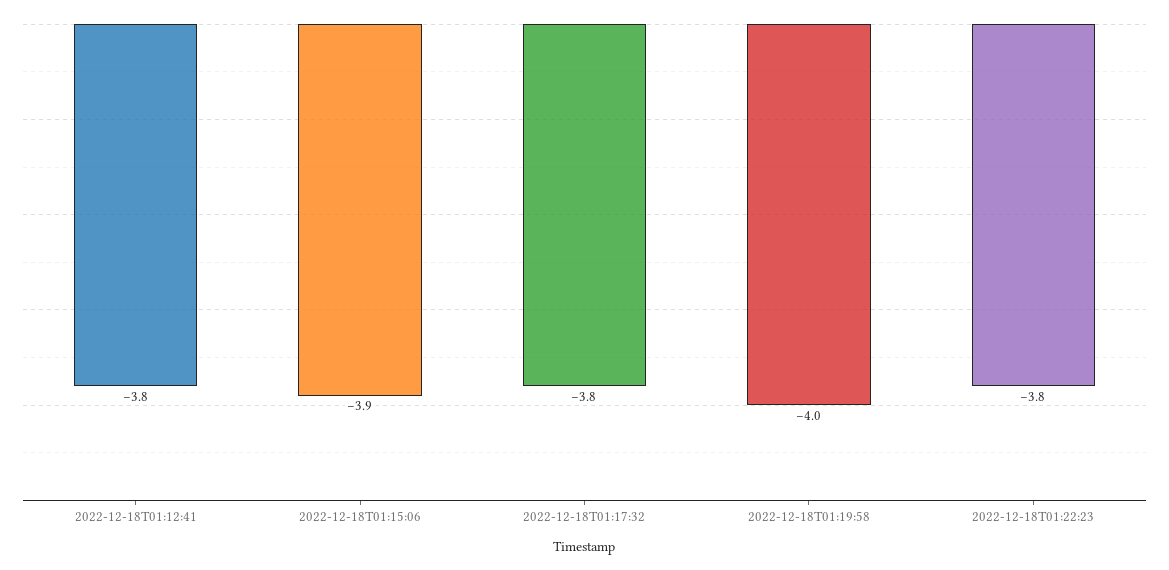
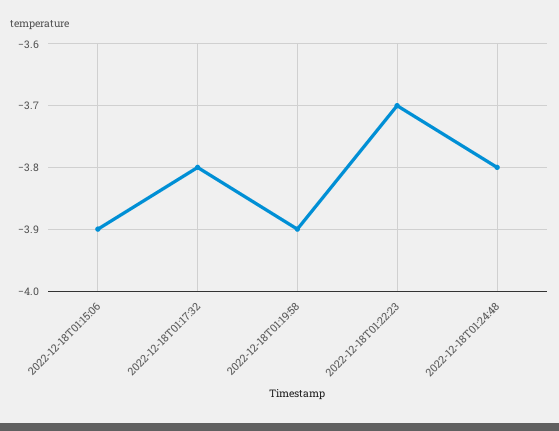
2022-12-18T01:12:41: -3.8 -> none
2022-12-18T01:19:58: -4 -> -3.9
2022-12-18T01:22:23: -3.8 -> -3.7
2022-12-18T01:24:48: none -> -3.8

